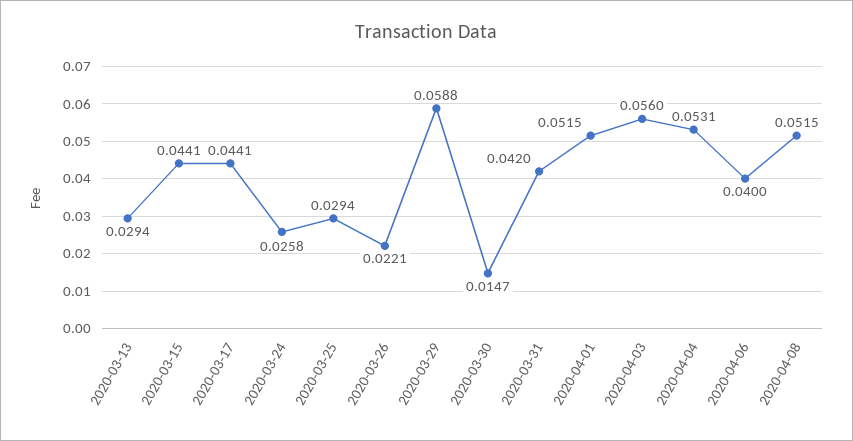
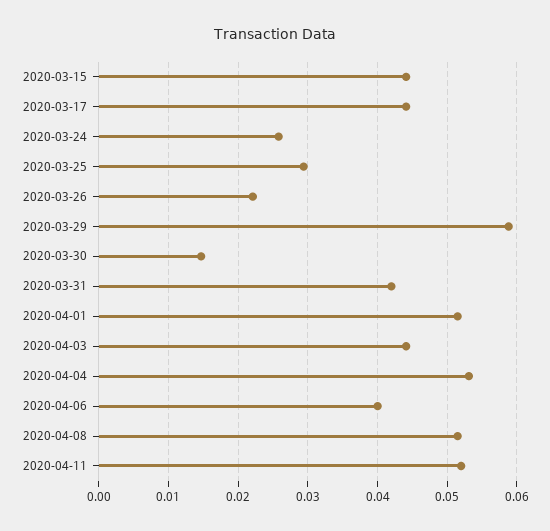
2020-03-13: 0.0294 -> none
2020-04-03: 0.056 -> 0.044
2020-04-11: none -> 0.052

